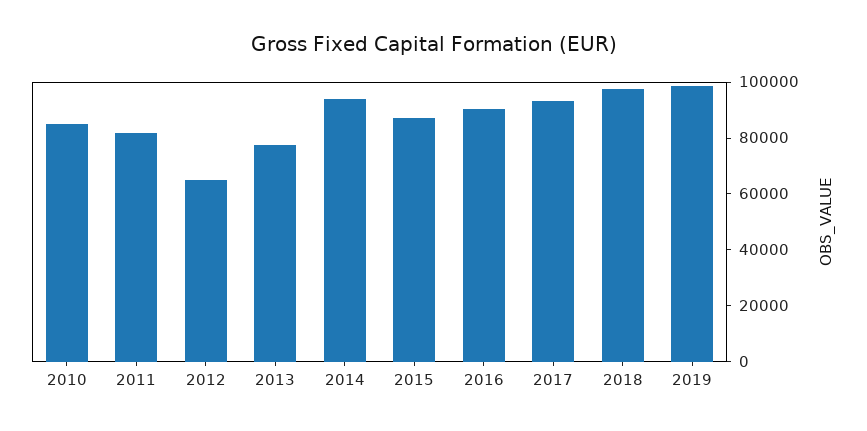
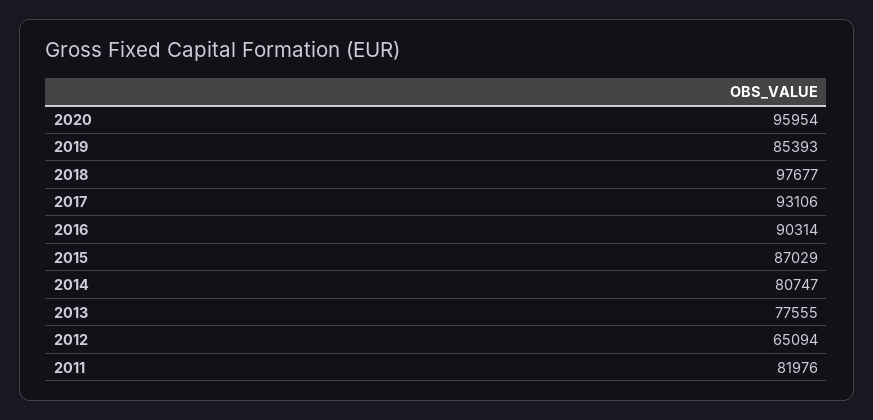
2010: 85000 -> none
2014: 95000 -> 80747
2019: 100000 -> 85393
2020: none -> 95954

